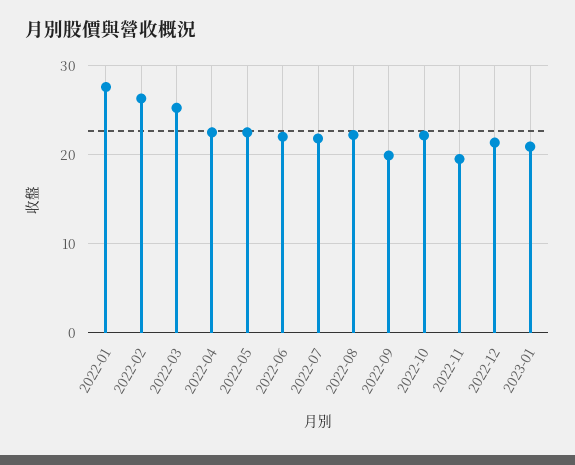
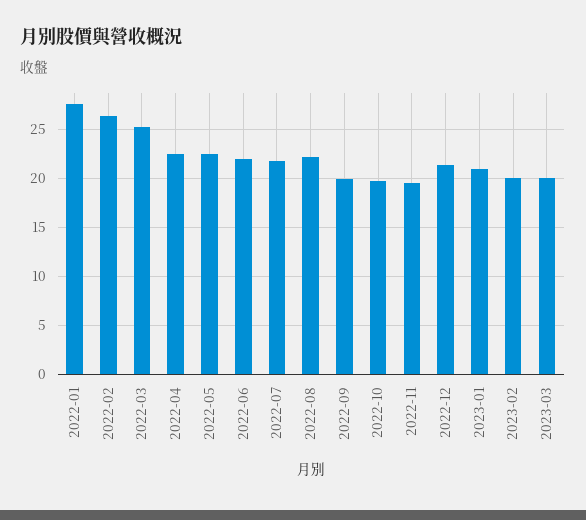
2022-10: 22 -> 20
2023-02: none -> 20
2023-03: none -> 20

